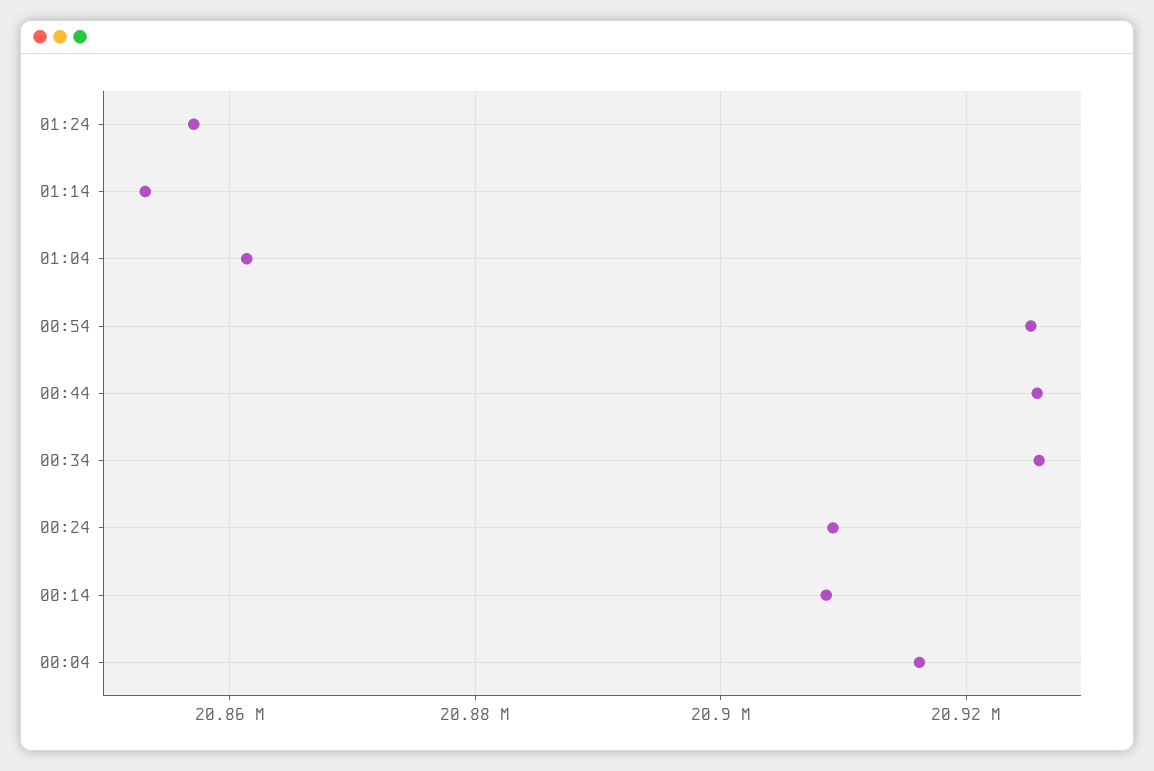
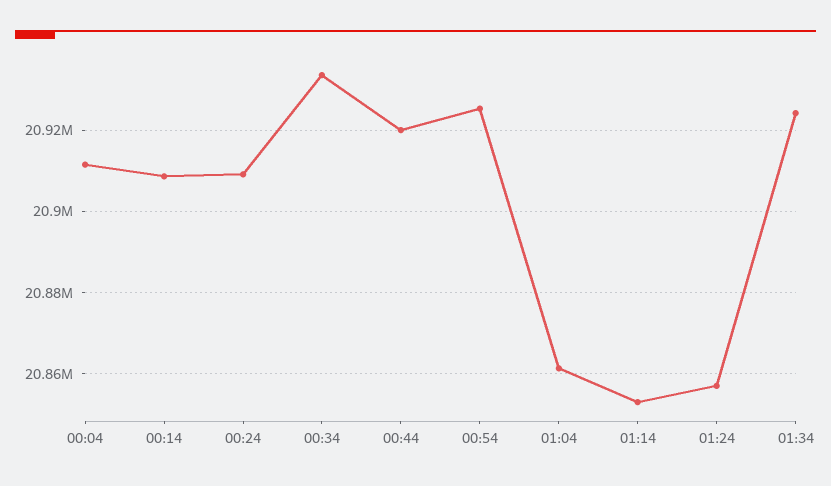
00:44: 20926000 -> 20920000
00:34: 20926000 -> 20934000
00:04: 20916000 -> 20912000
01:34: none -> 20924000

